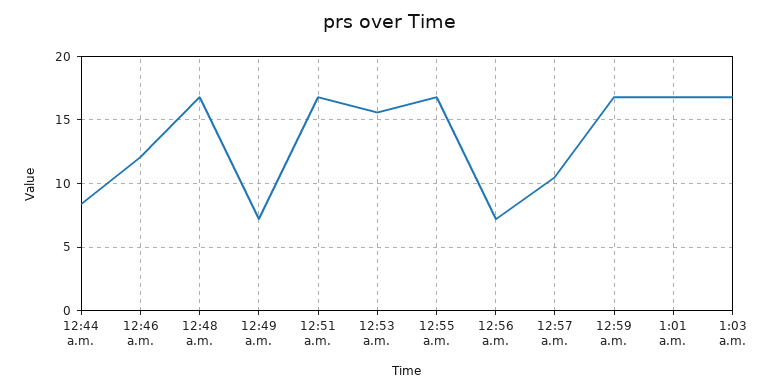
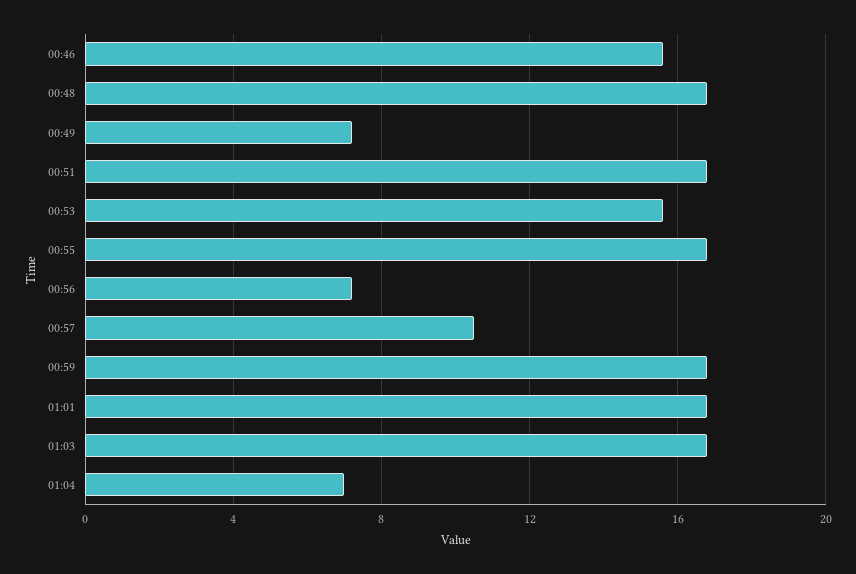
12:44 a.m.: 8.5 -> none
12:46 a.m.: 12 -> 15.5
01:04: none -> 7

